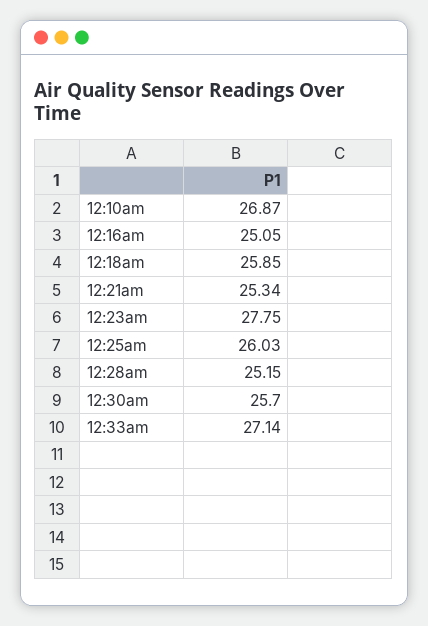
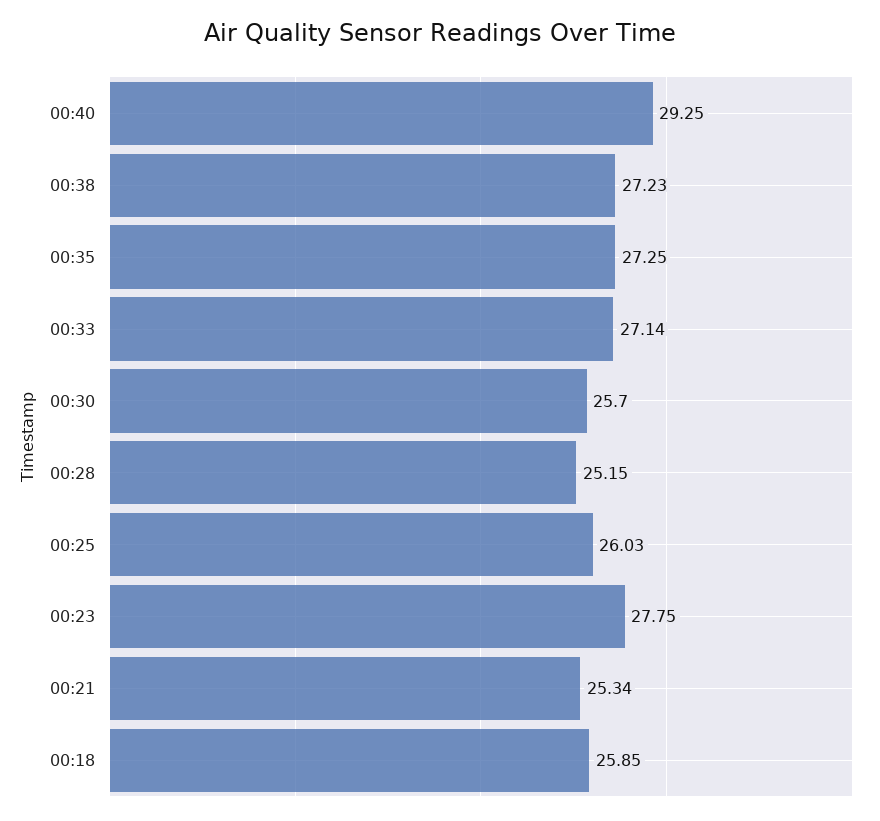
12:10am: 26.87 -> none
12:16am: 25.05 -> none
00:40: none -> 29.25
00:38: none -> 27.23
00:35: none -> 27.25

